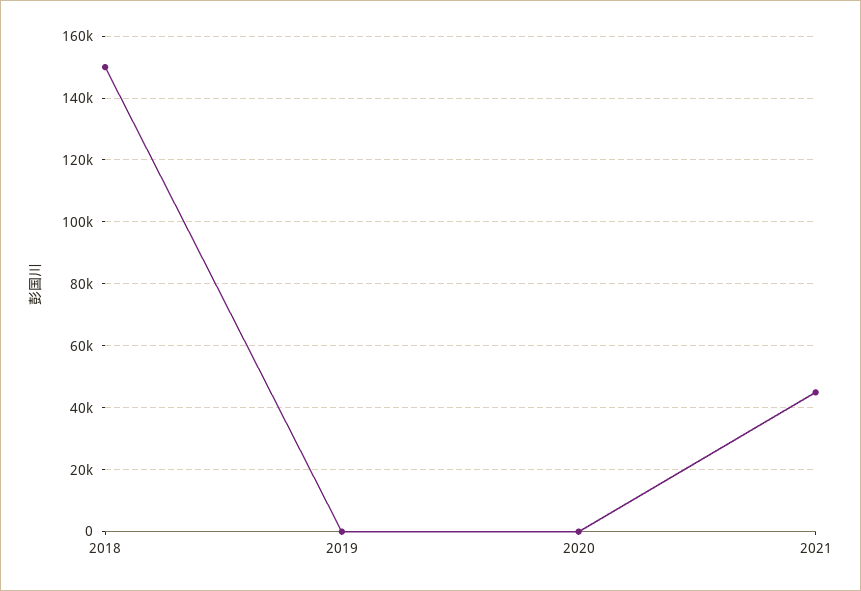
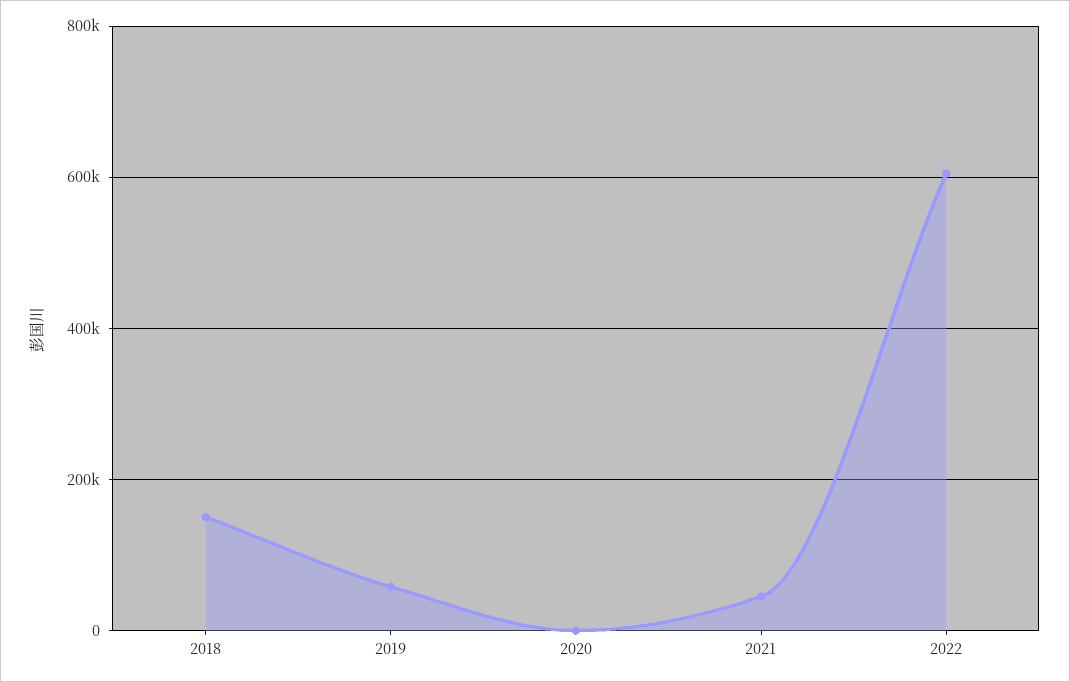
2019: 0 -> 60000
2022: none -> 600000

